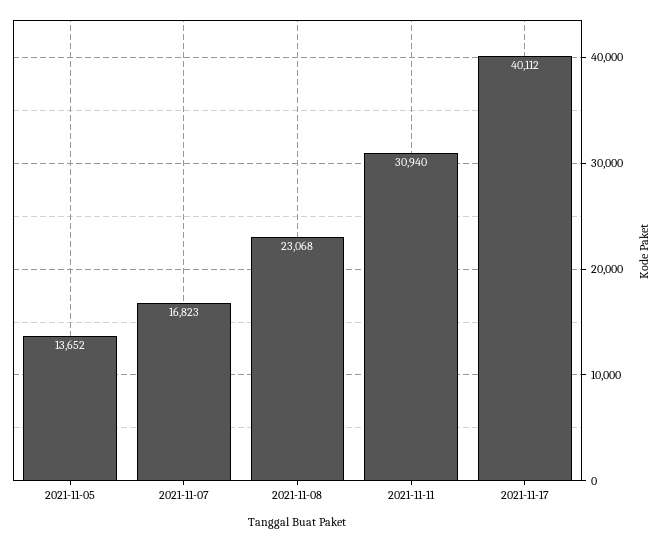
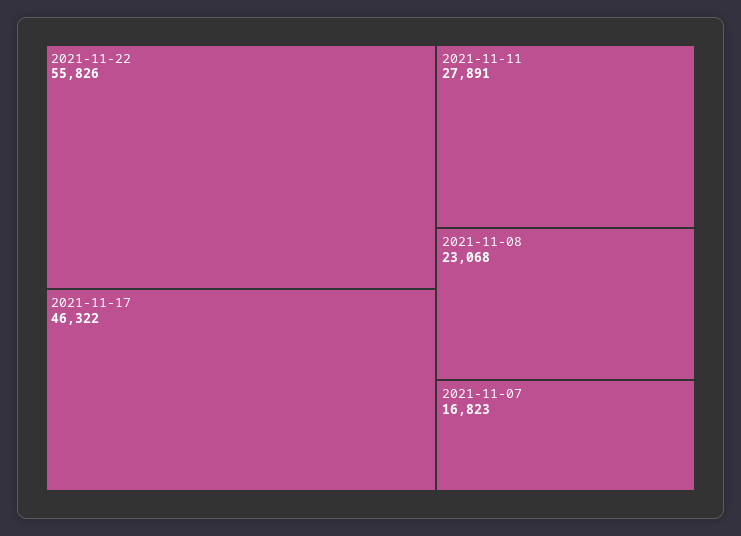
2021-11-05: 13652 -> none
2021-11-11: 30940 -> 27891
2021-11-17: 40112 -> 46322
2021-11-22: none -> 55826

